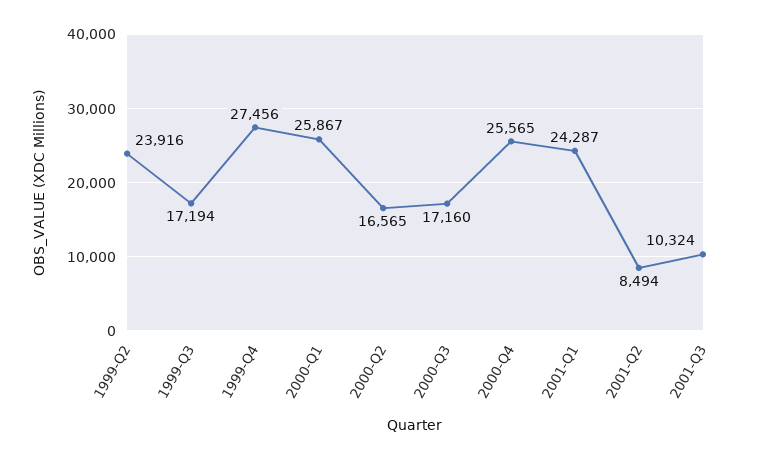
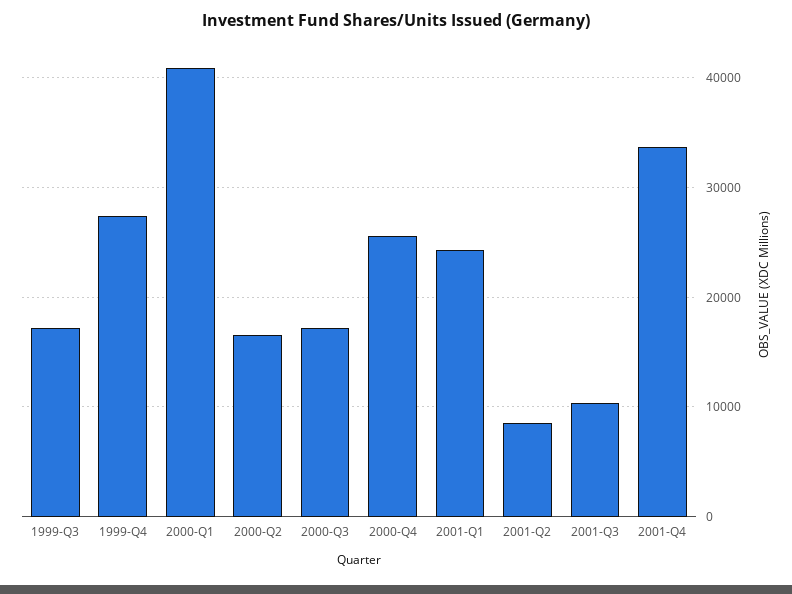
1999-Q2: 23916 -> none
2000-Q1: 25867 -> 41000
2001-Q4: none -> 34000

